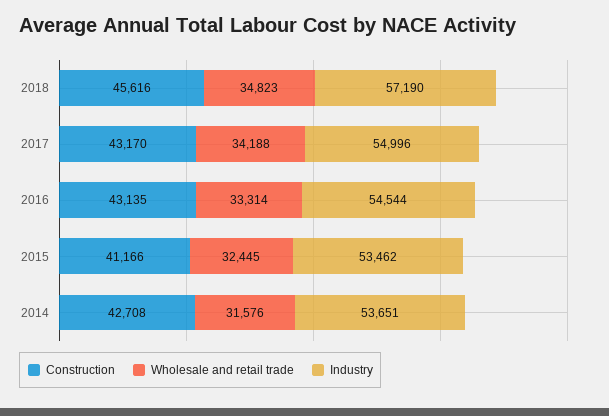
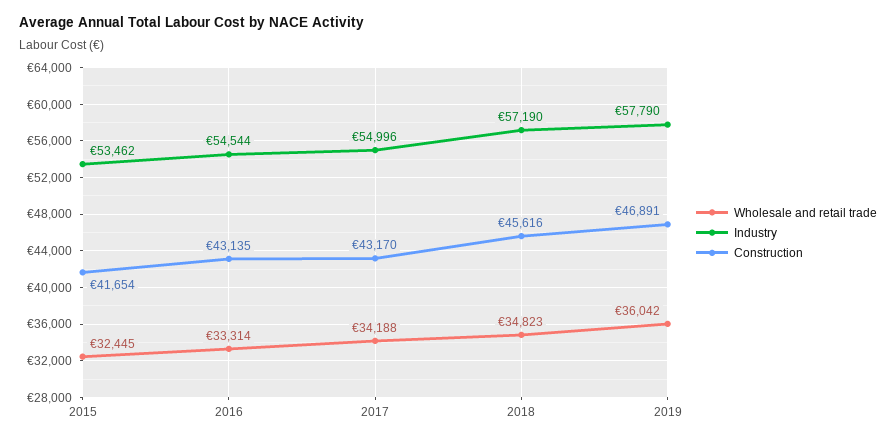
Construction, 2015: 41166 -> 41654
Construction, 2014: 42708 -> none
Wholesale and retail trade, 2014: 31576 -> none
Industry, 2014: 53651 -> none
Wholesale and retail trade, 2019: none -> 36042
Industry, 2019: none -> 57790
Construction, 2019: none -> 46891

